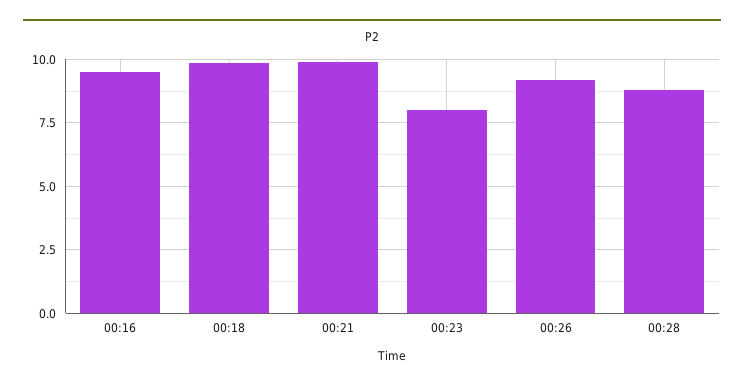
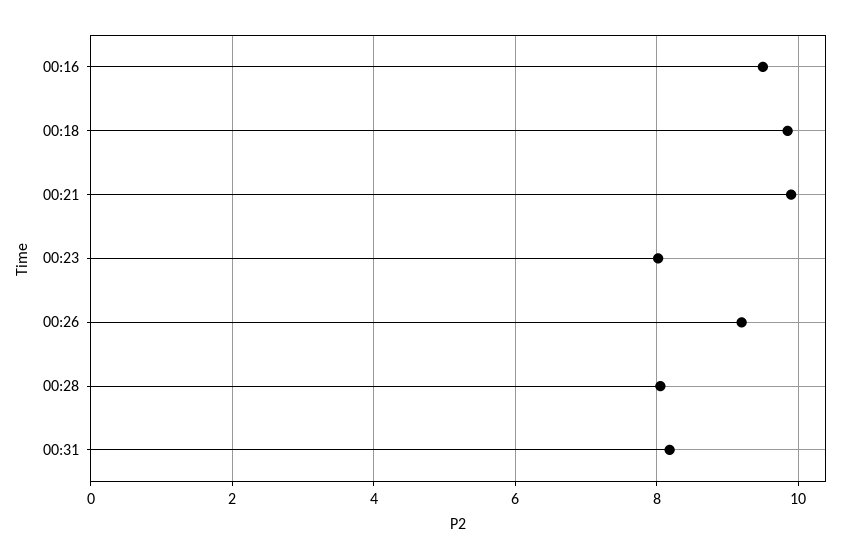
00:28: 8.75 -> 8
00:31: none -> 8.2

